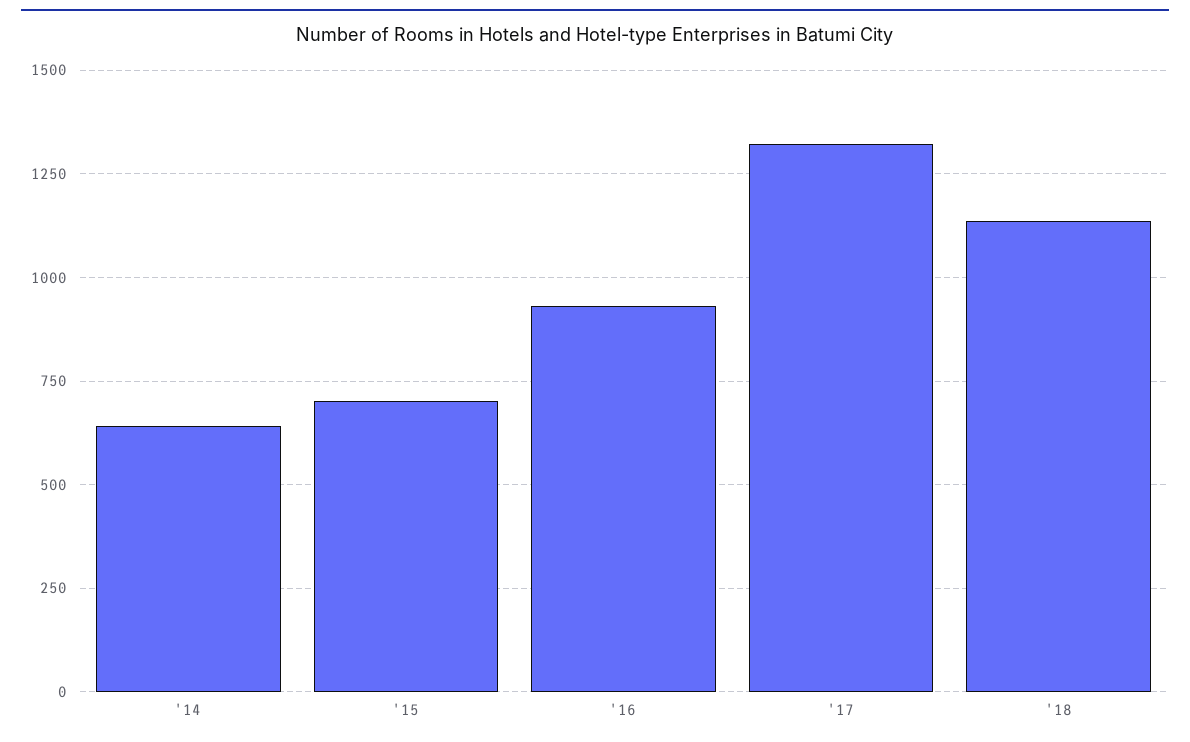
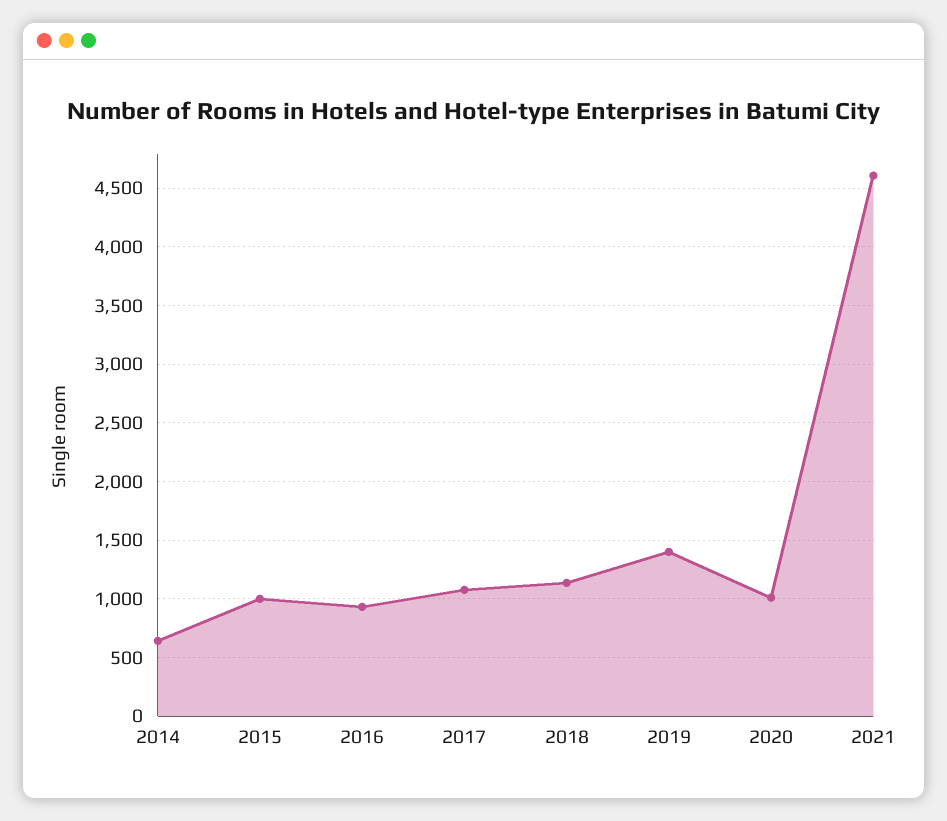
'15: 700 -> 1000
'17: 1325 -> 1100
2019: none -> 1400
2020: none -> 1000
2021: none -> 4600

